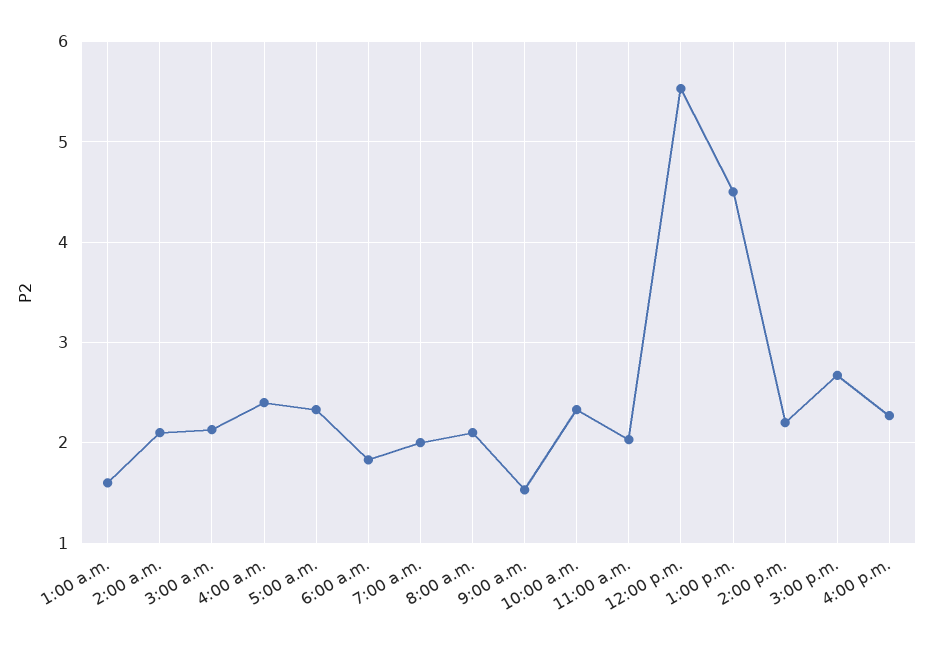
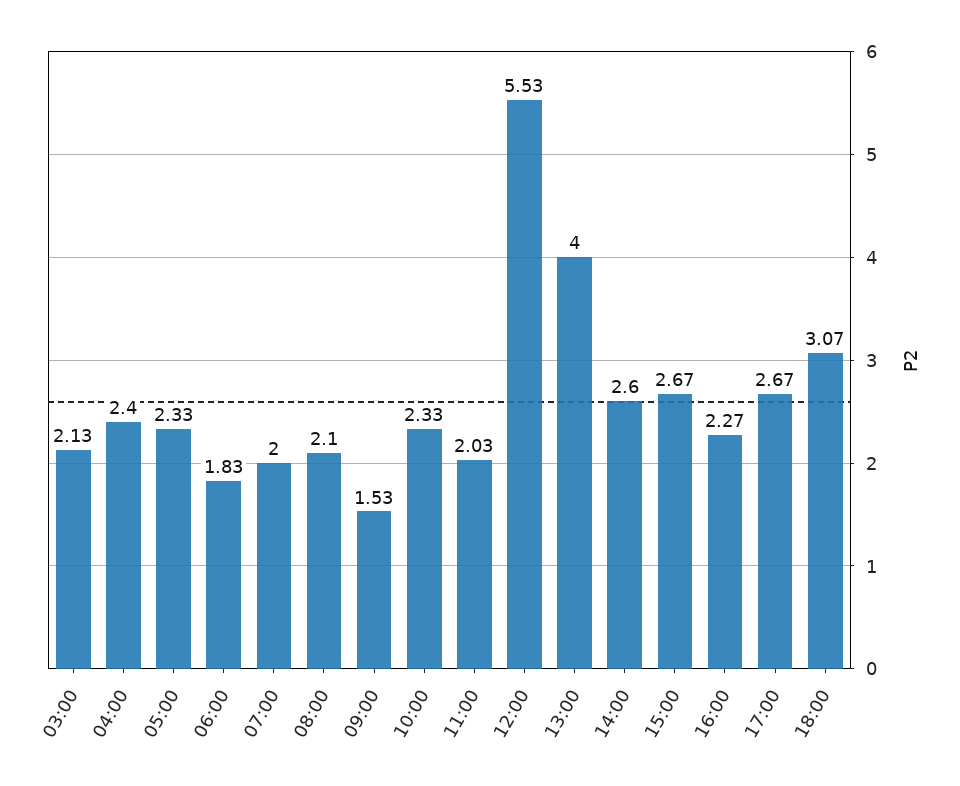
1:00 a.m.: 1.6 -> none
2:00 a.m.: 2.1 -> none
1:00 p.m.: 4.5 -> 4
2:00 p.m.: 2.2 -> 2.6
17:00: none -> 2.67
18:00: none -> 3.07

